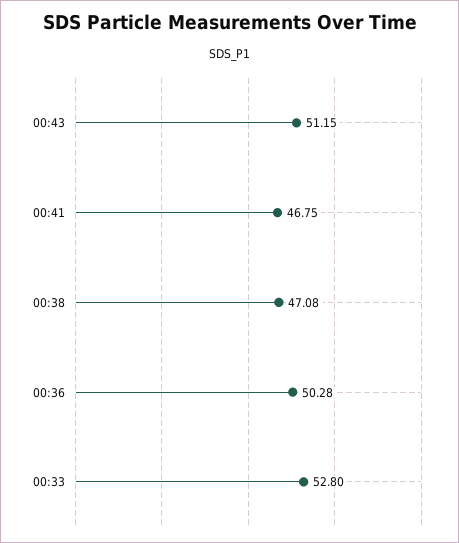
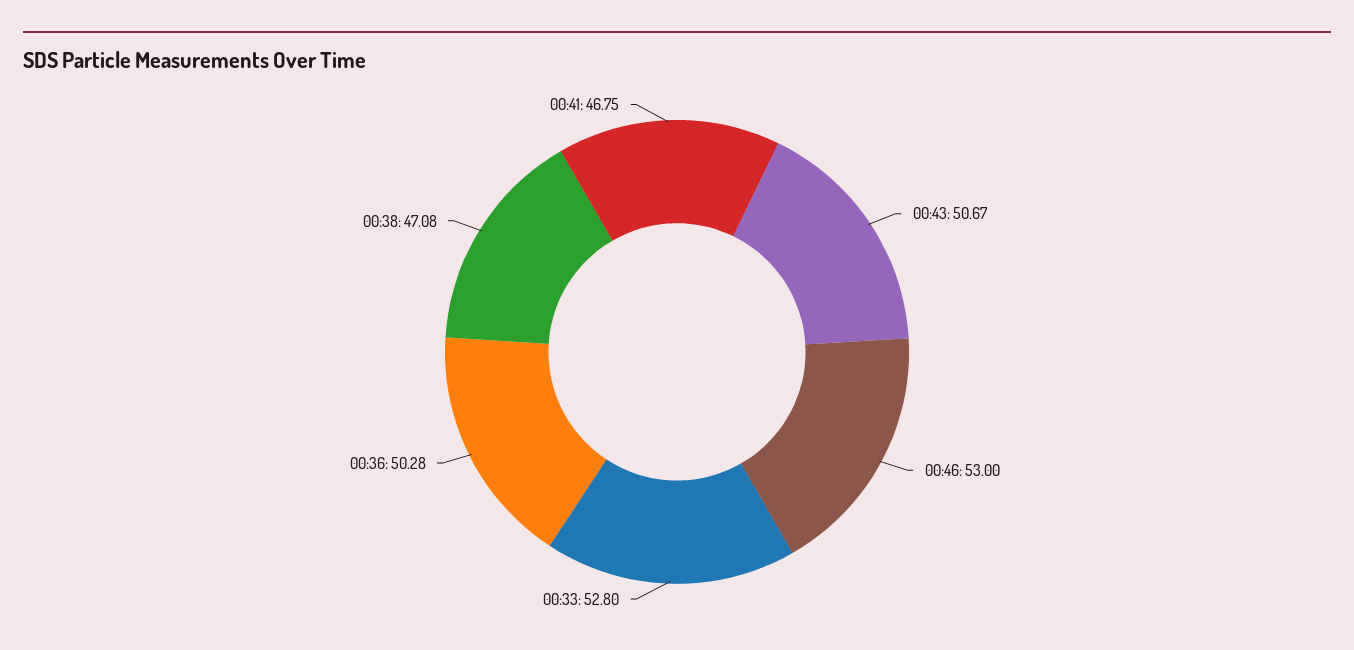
00:43: 51.15 -> 50.67
00:46: none -> 53

